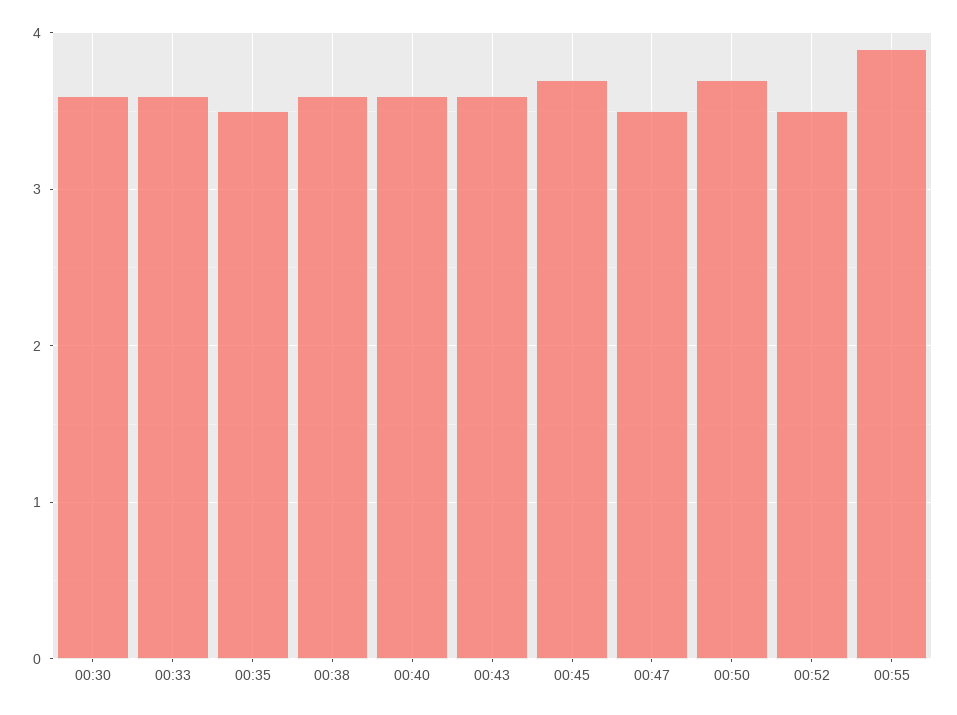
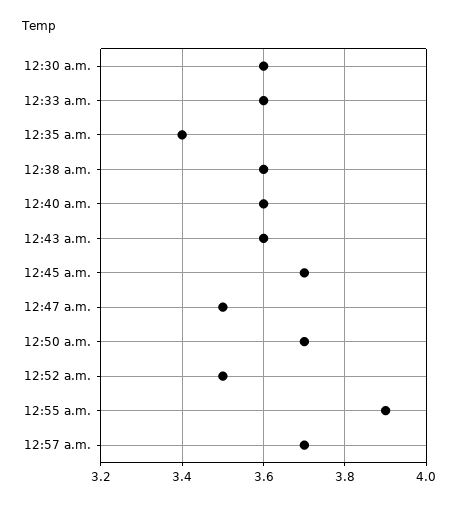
00:35: 3.5 -> 3.4
12:57 a.m.: none -> 3.7

